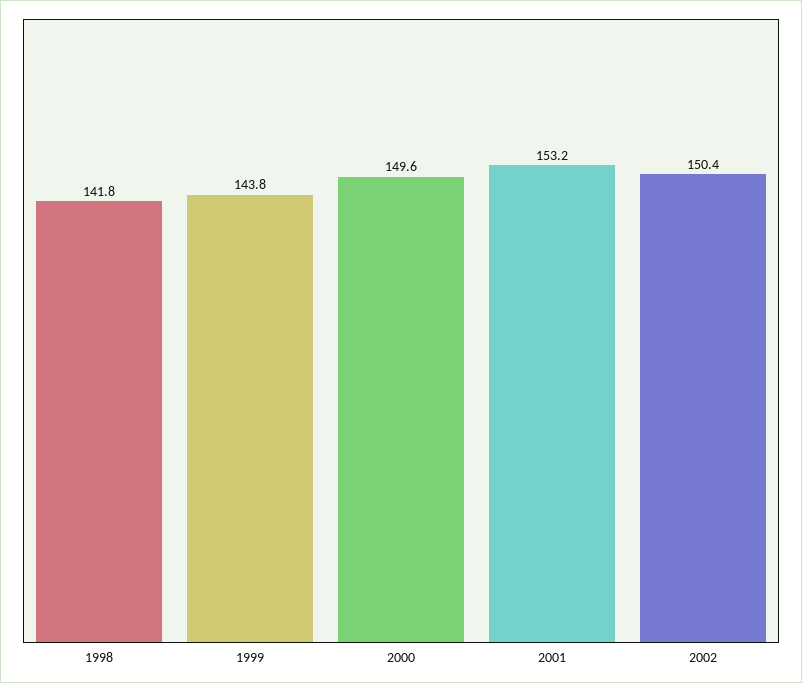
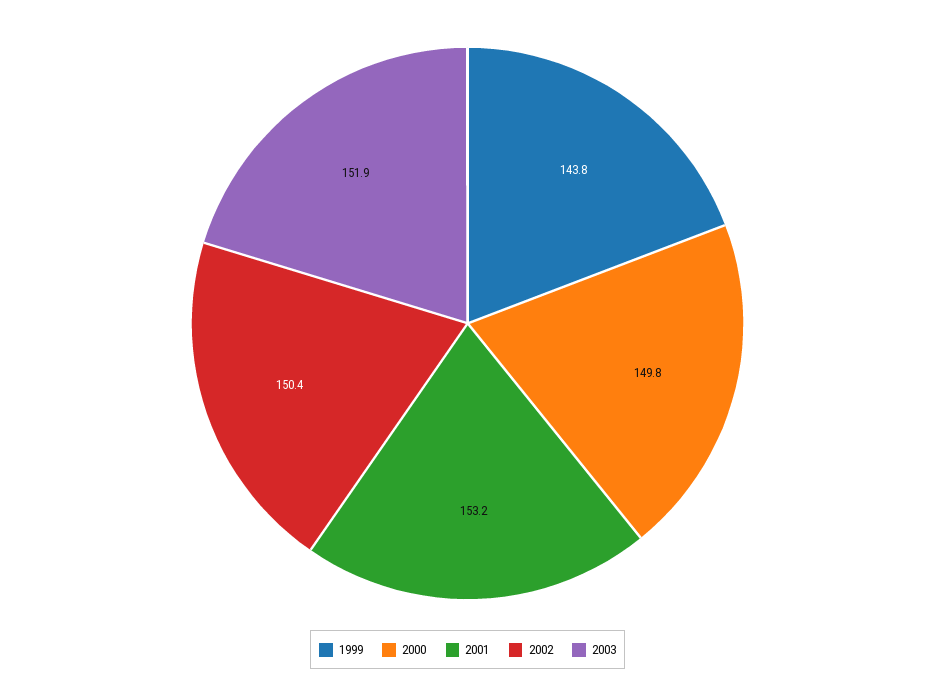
1998: 141.8 -> none
2000: 149.6 -> 149.8
2003: none -> 151.9

